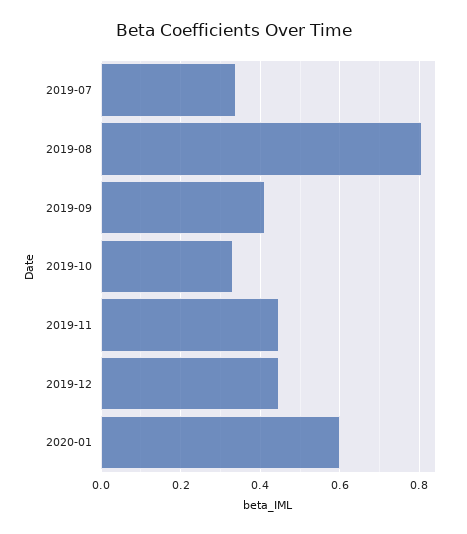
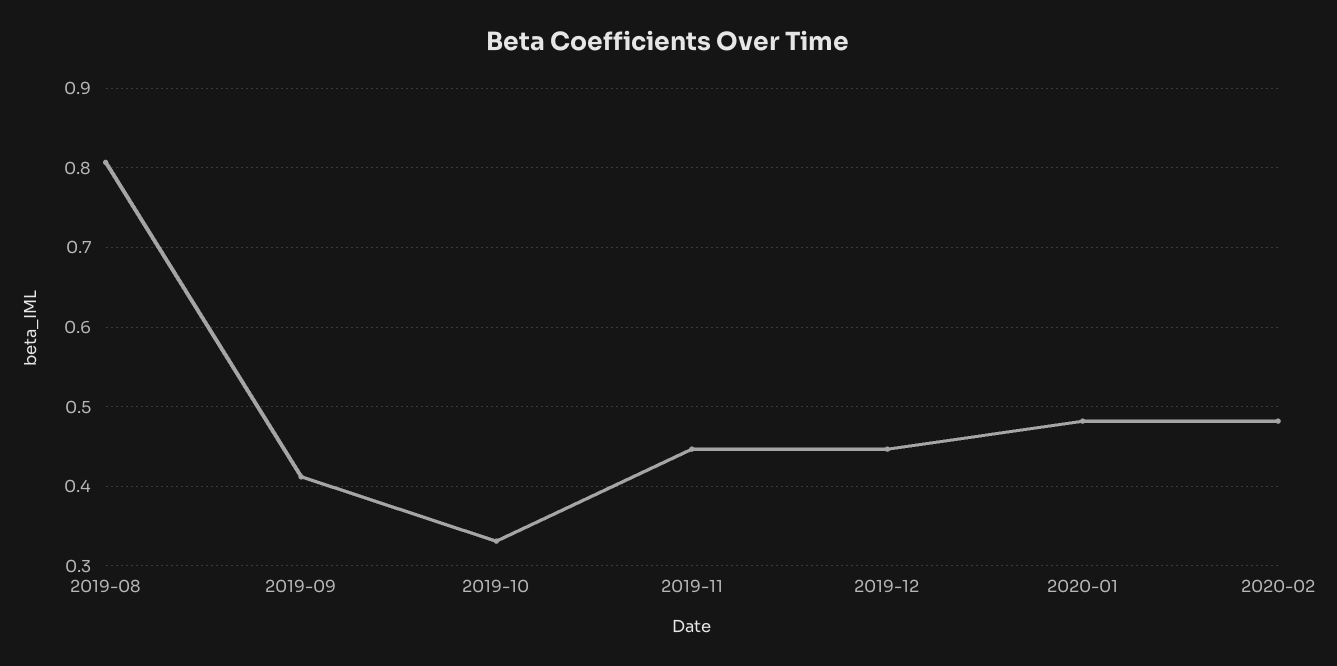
2019-07: 0.34 -> none
2020-01: 0.6 -> 0.48
2020-02: none -> 0.48

